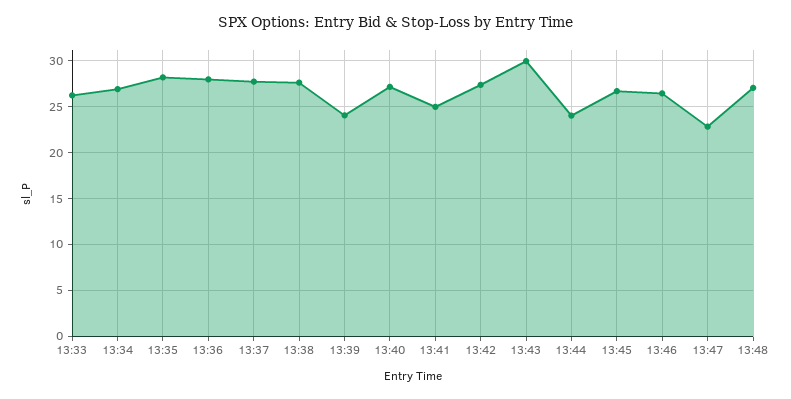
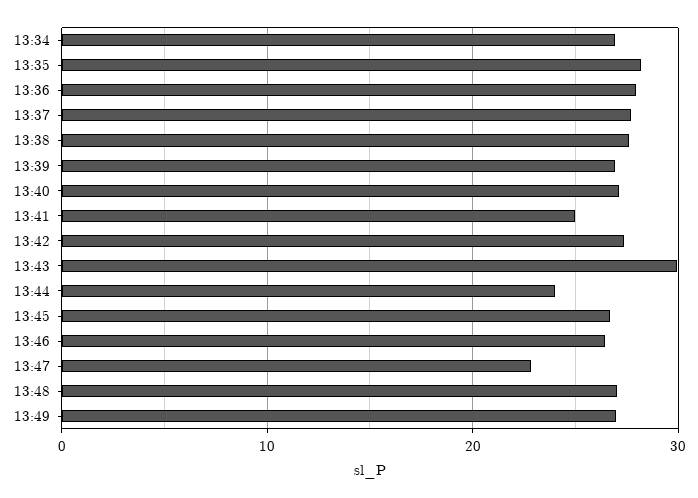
13:33: 26 -> none
13:39: 24 -> 27
13:49: none -> 27

